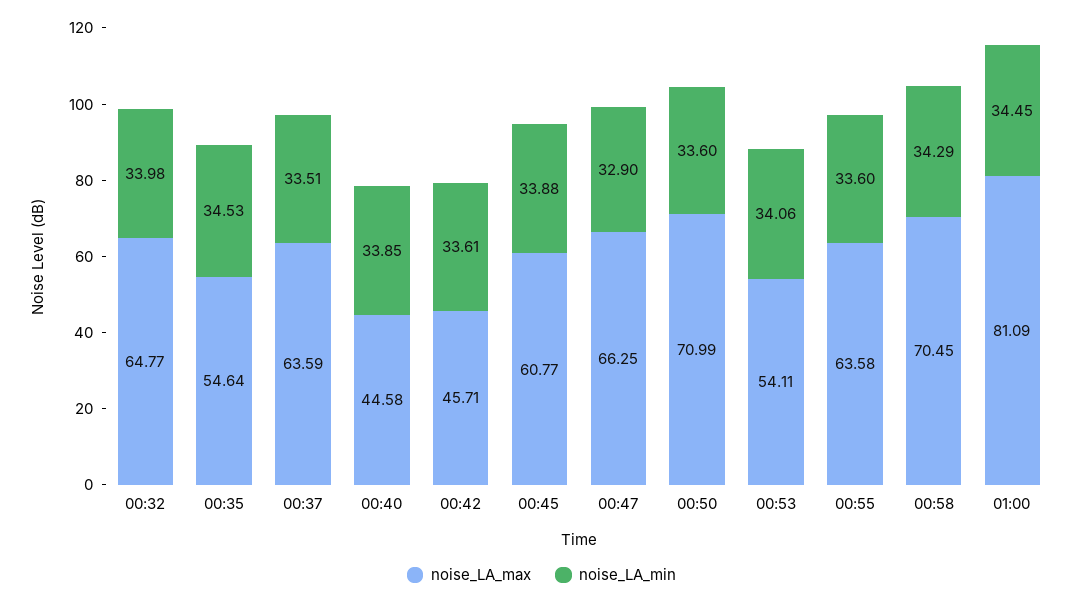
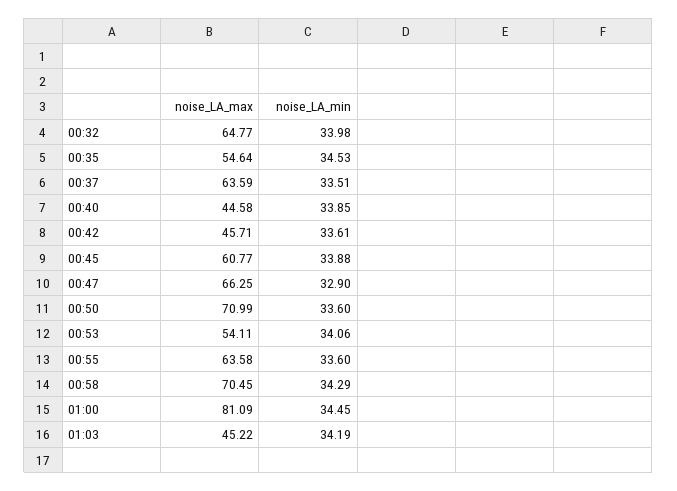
noise_LA_max, 01:03: none -> 45.22
noise_LA_min, 01:03: none -> 34.19

